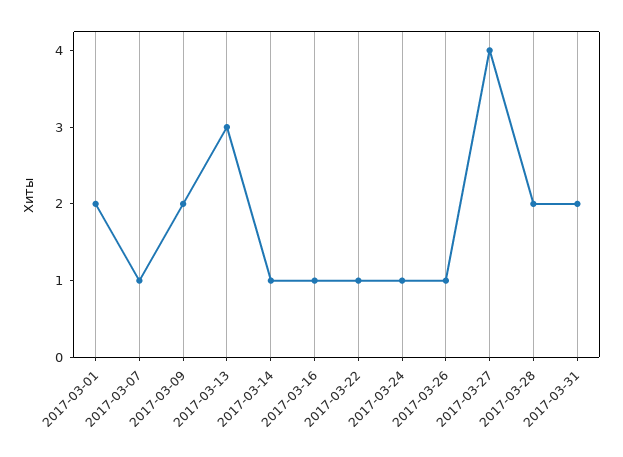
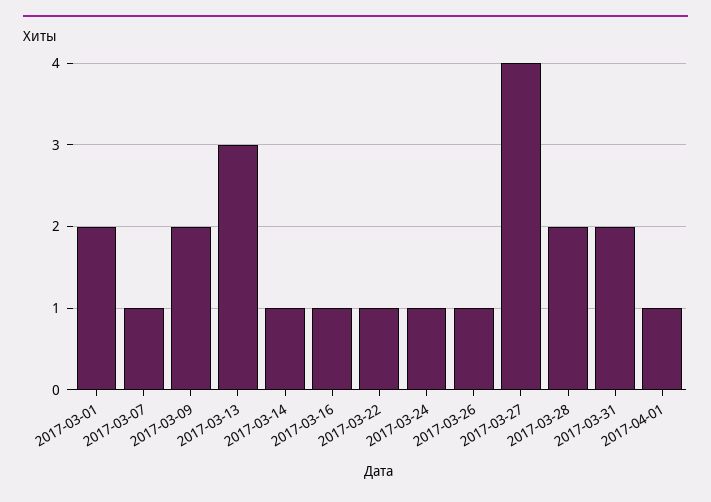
2017-04-01: none -> 1

